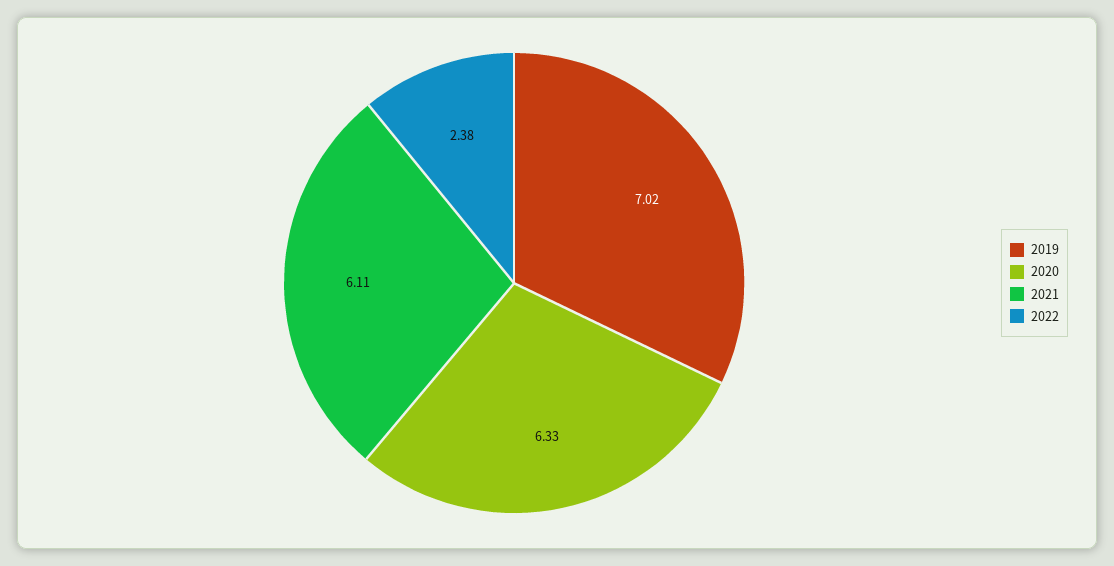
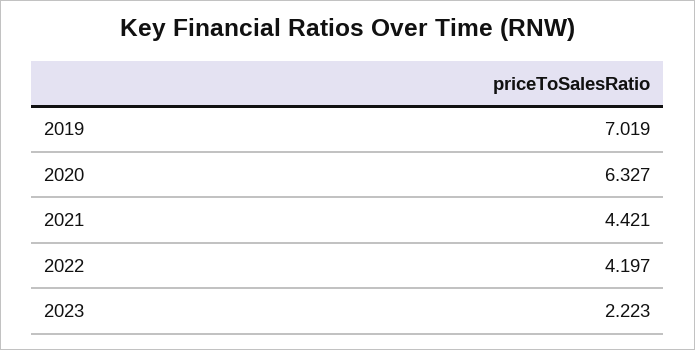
2021: 6.11 -> 4.421
2022: 2.38 -> 4.197
2023: none -> 2.223

